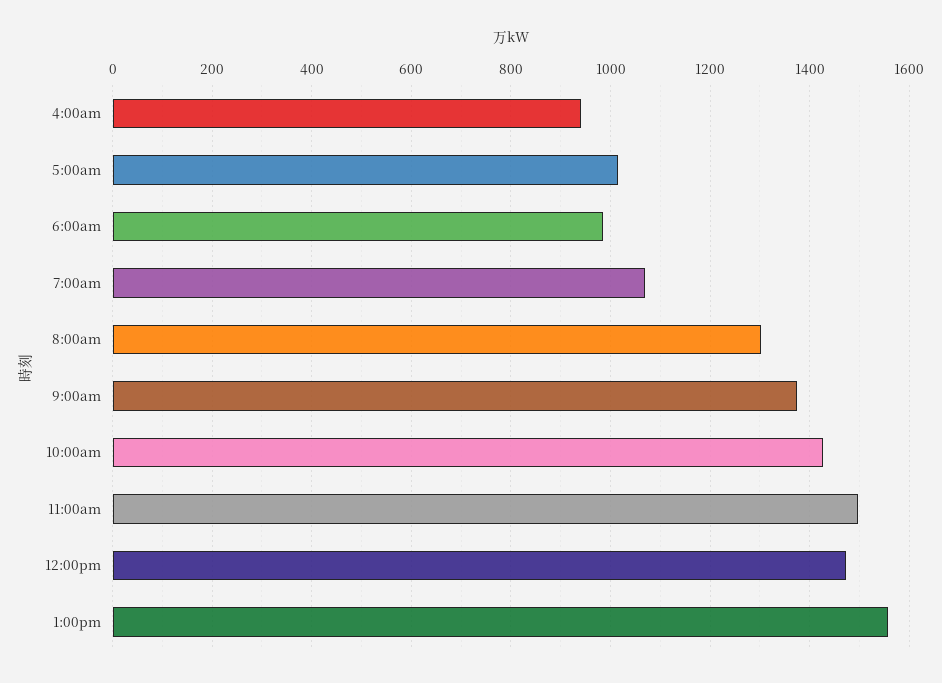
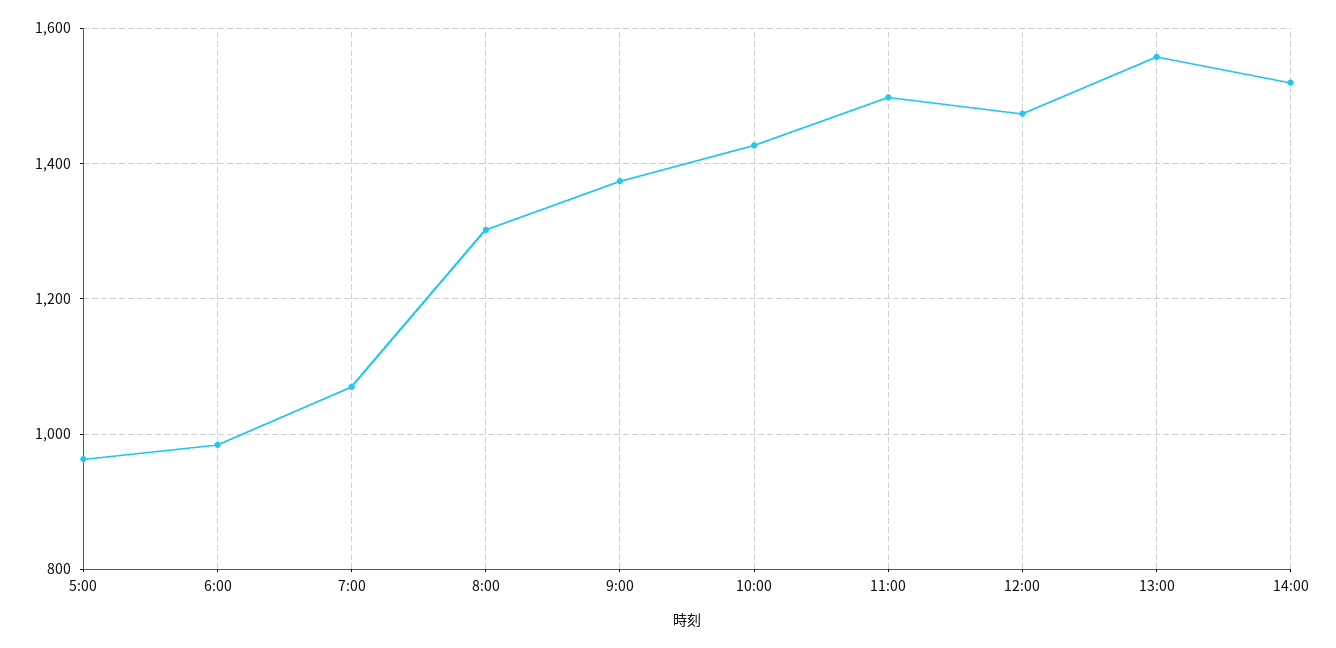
4:00am: 940 -> none
5:00am: 1020 -> 960
14:00: none -> 1520

